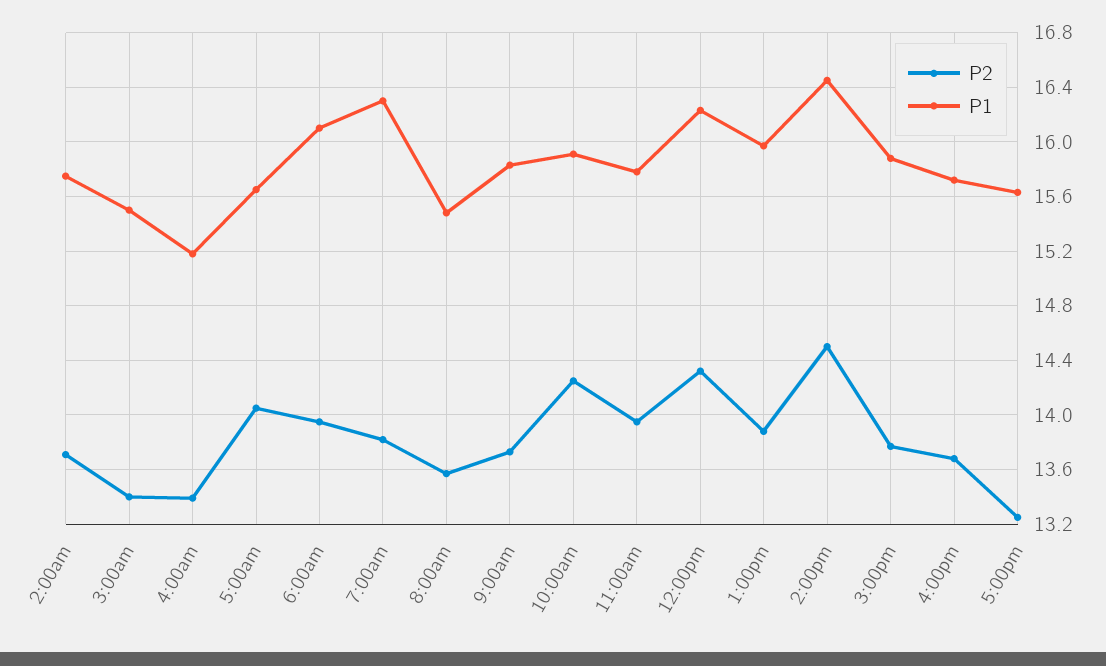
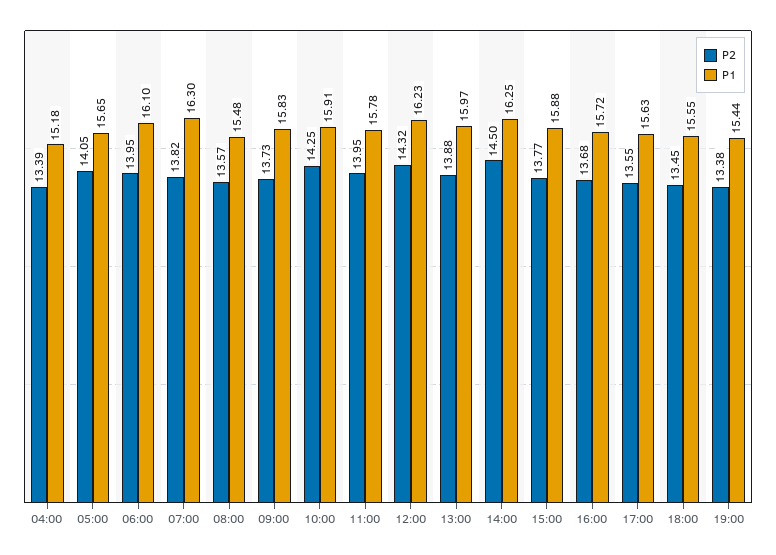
P2, 2:00am: 13.7 -> none
P1, 2:00am: 15.75 -> none
P2, 3:00am: 13.4 -> none
P1, 3:00am: 15.5 -> none
P1, 2:00pm: 16.45 -> 16.25
P2, 5:00pm: 13.25 -> 13.55
P2, 18:00: none -> 13.45
P1, 18:00: none -> 15.55
P2, 19:00: none -> 13.38
P1, 19:00: none -> 15.44

